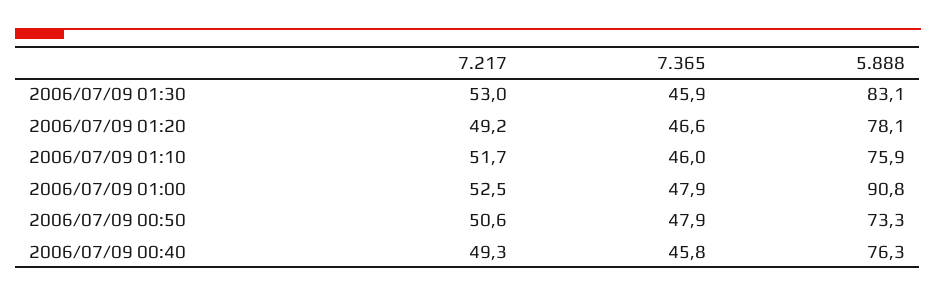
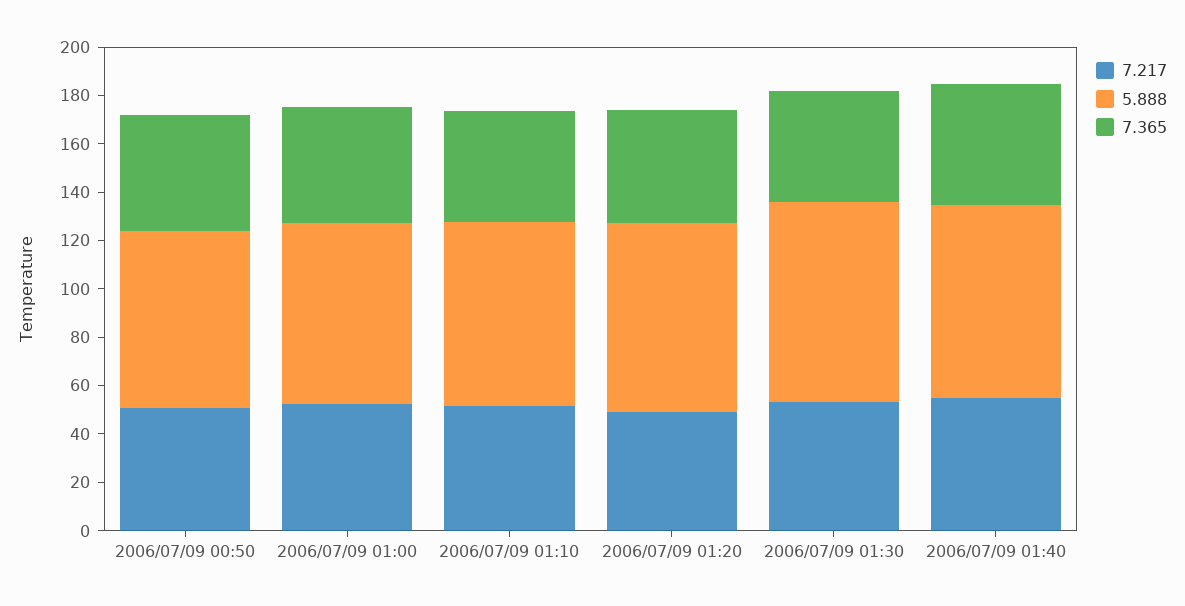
5.888, 2006/07/09 01:00: 90.8 -> 75
7.217, 2006/07/09 00:40: 49.3 -> none
7.365, 2006/07/09 00:40: 45.8 -> none
5.888, 2006/07/09 00:40: 76.3 -> none
7.217, 2006/07/09 01:40: none -> 55
5.888, 2006/07/09 01:40: none -> 80
7.365, 2006/07/09 01:40: none -> 50

